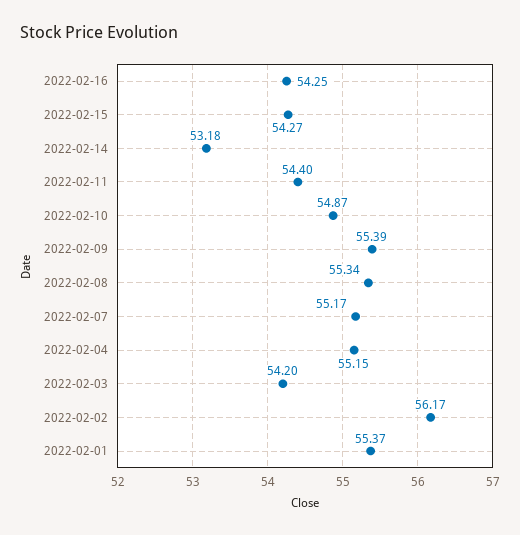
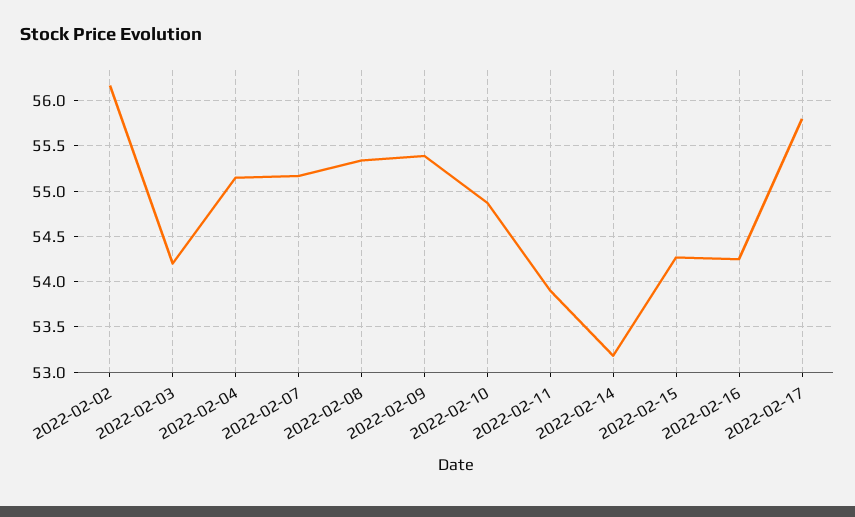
2022-02-11: 54.4 -> 53.9
2022-02-01: 55.37 -> none
2022-02-17: none -> 55.8

